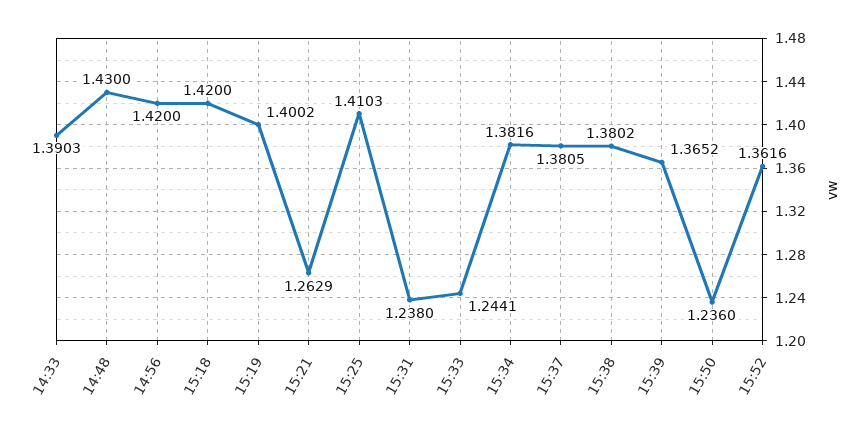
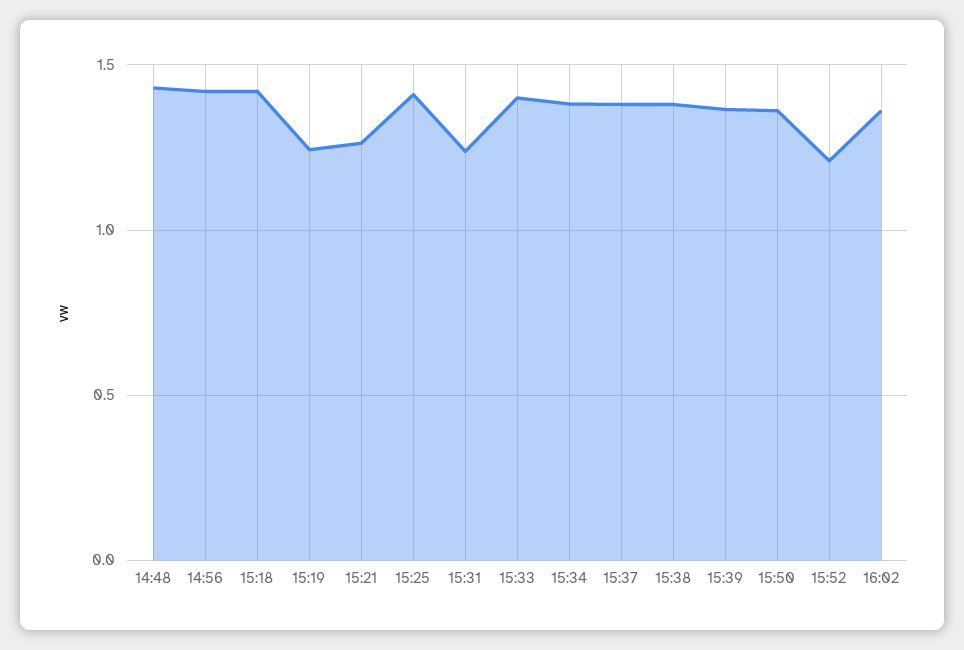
14:33: 1.3903 -> none
15:19: 1.4002 -> 1.25
15:33: 1.2441 -> 1.4
15:50: 1.236 -> 1.35
15:52: 1.3616 -> 1.2
16:02: none -> 1.35

